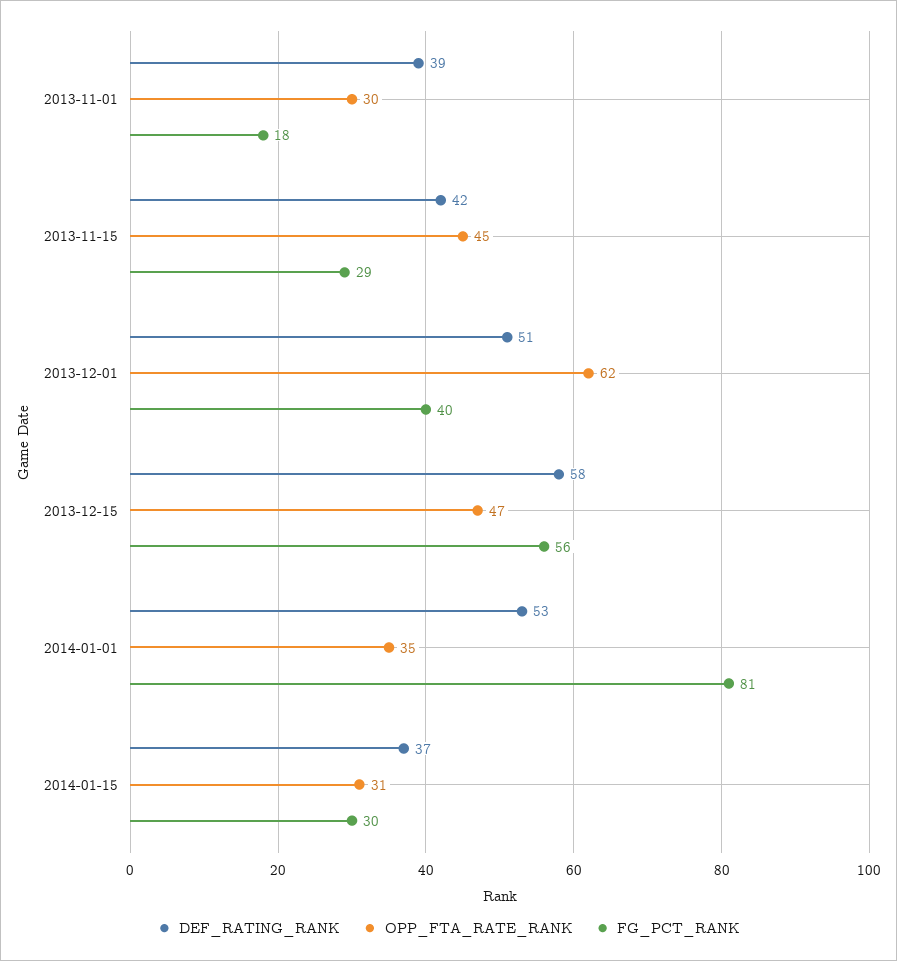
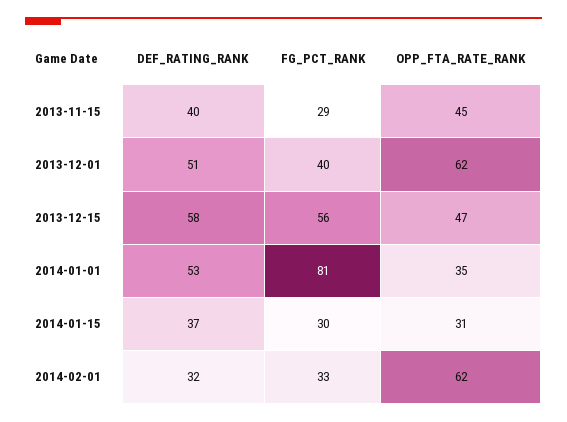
DEF_RATING_RANK, 2013-11-01: 39 -> none
OPP_FTA_RATE_RANK, 2013-11-01: 30 -> none
FG_PCT_RANK, 2013-11-01: 18 -> none
DEF_RATING_RANK, 2013-11-15: 42 -> 40
DEF_RATING_RANK, 2014-02-01: none -> 32
FG_PCT_RANK, 2014-02-01: none -> 33
OPP_FTA_RATE_RANK, 2014-02-01: none -> 62

